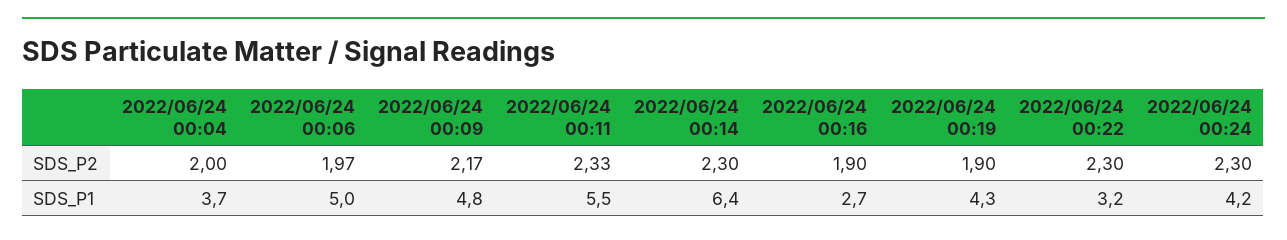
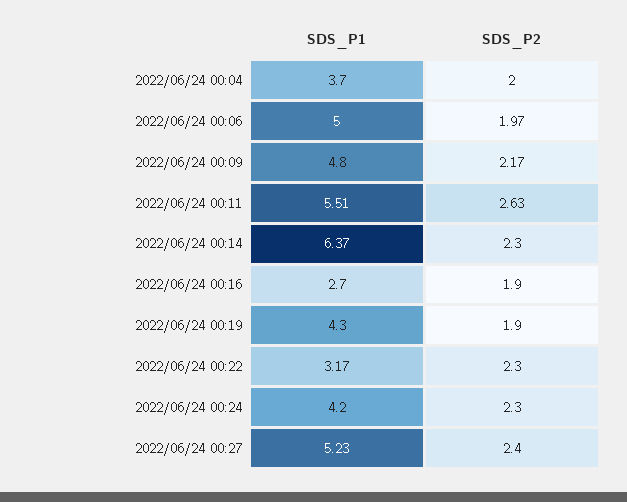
2022/06/24 00:11, SDS_P2: 2.33 -> 2.63
2022/06/24 00:27, SDS_P1: none -> 5.23
2022/06/24 00:27, SDS_P2: none -> 2.4

